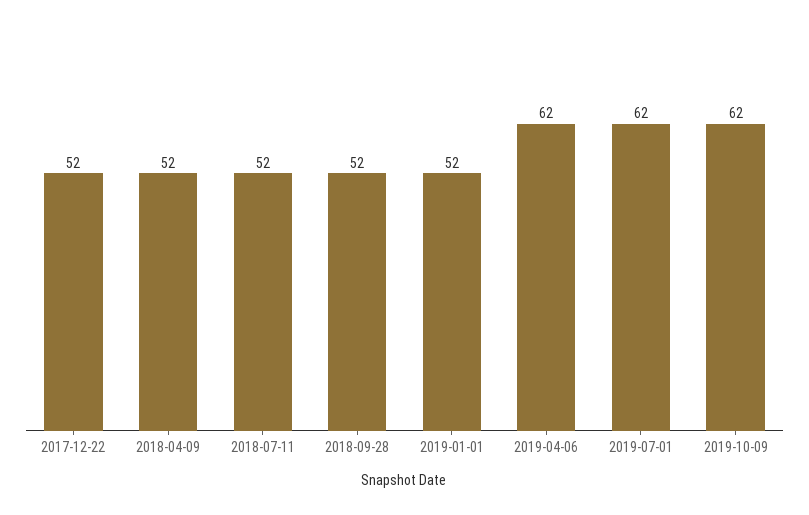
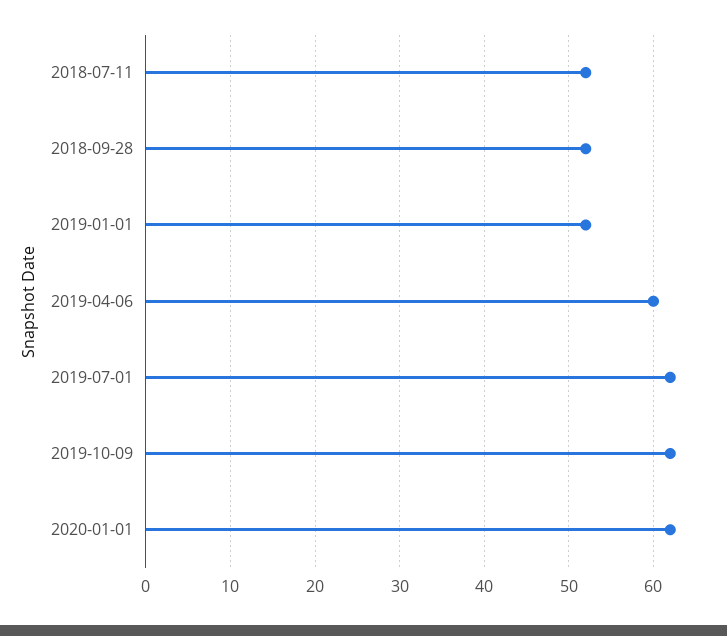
2017-12-22: 52 -> none
2018-04-09: 52 -> none
2019-04-06: 62 -> 60
2020-01-01: none -> 62

